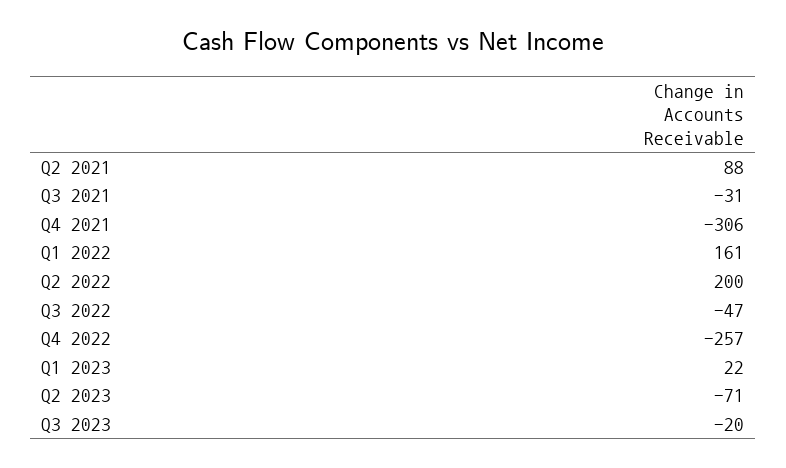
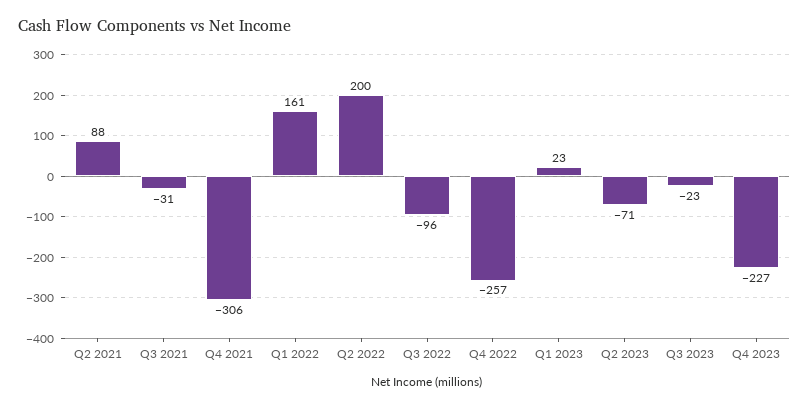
Q3 2022: -47 -> -96
Q1 2023: 22 -> 23
Q3 2023: -20 -> -23
Q4 2023: none -> -227

